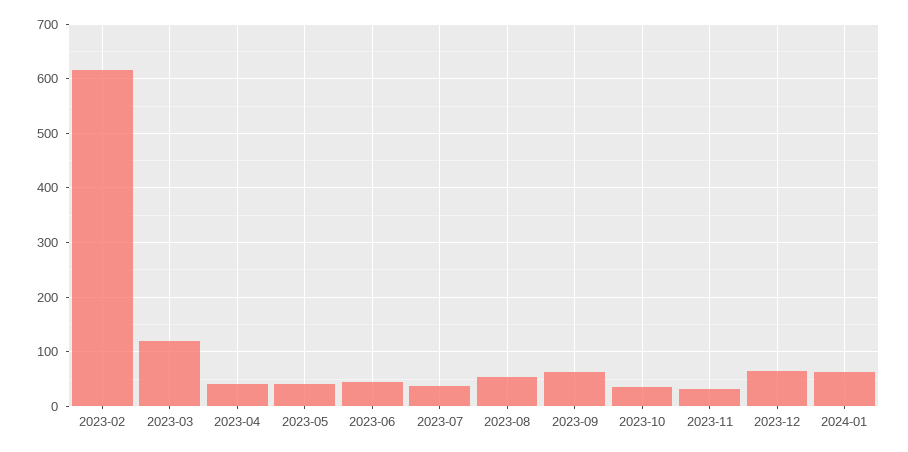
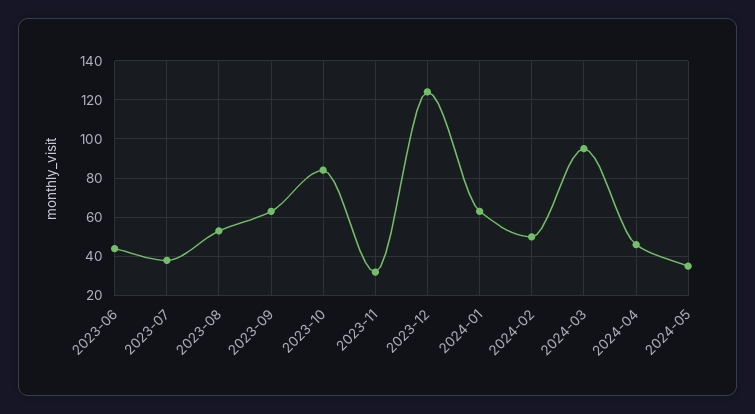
2023-02: 620 -> none
2023-03: 120 -> none
2023-04: 40 -> none
2023-05: 40 -> none
2023-10: 40 -> 85
2023-12: 60 -> 125
2024-02: none -> 50
2024-03: none -> 95
2024-04: none -> 45
2024-05: none -> 35

